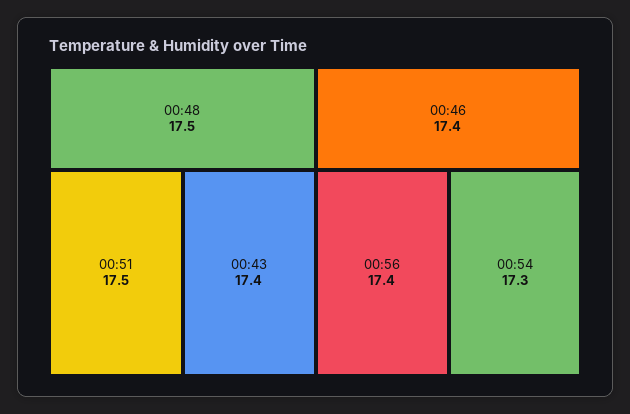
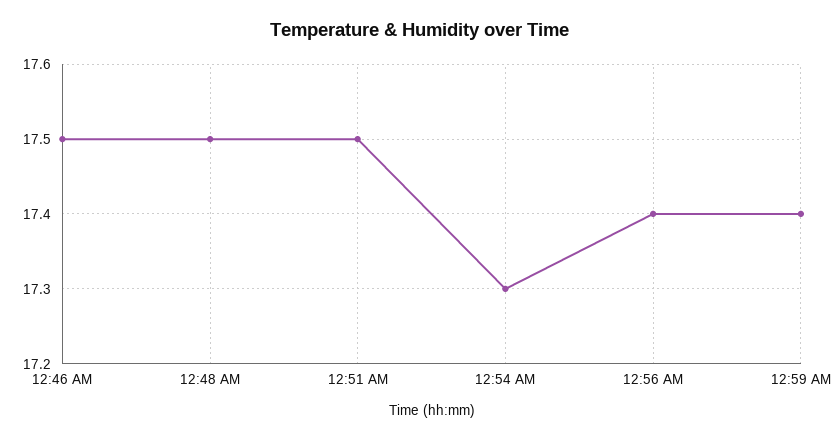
00:43: 17.4 -> none
00:46: 17.4 -> 17.5
12:59 AM: none -> 17.4

